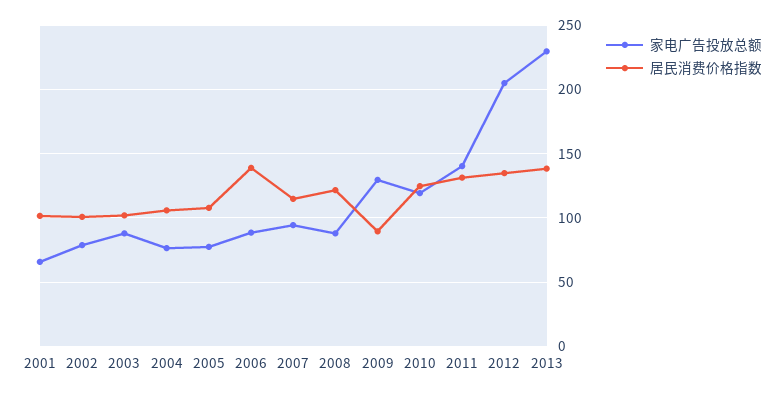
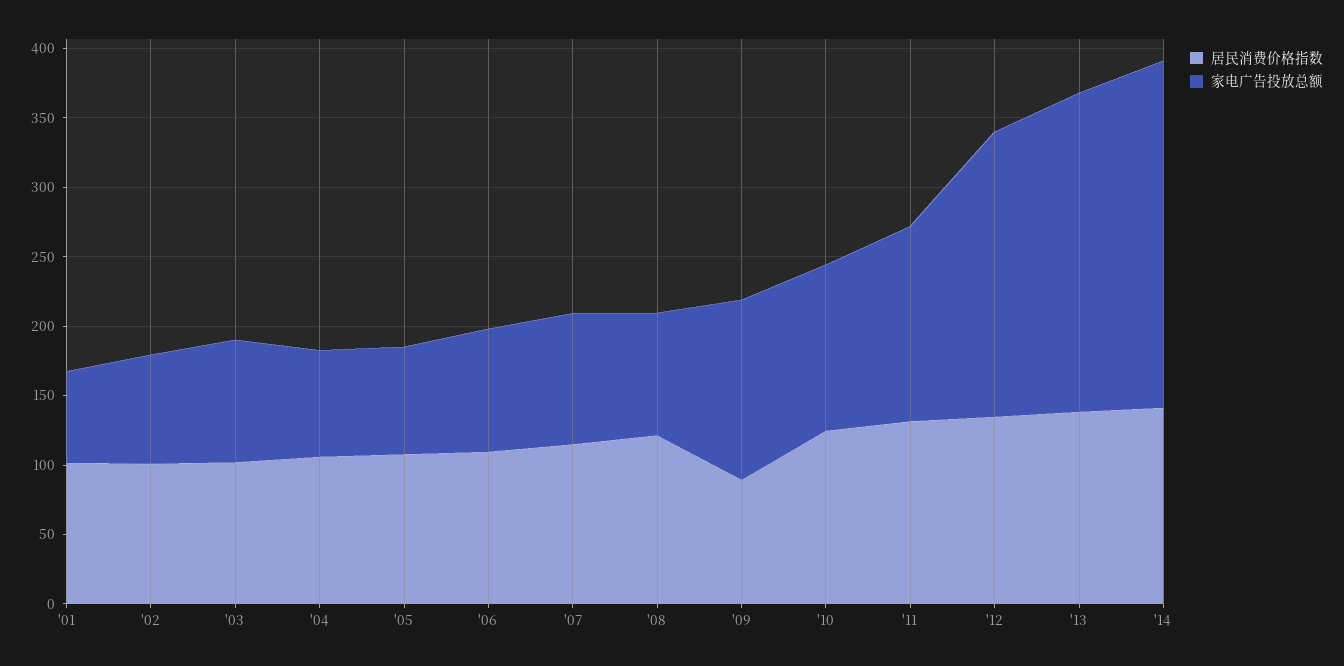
居民消费价格指数, 2006: 140 -> 110
居民消费价格指数, '14: none -> 140
家电广告投放总额, '14: none -> 250

